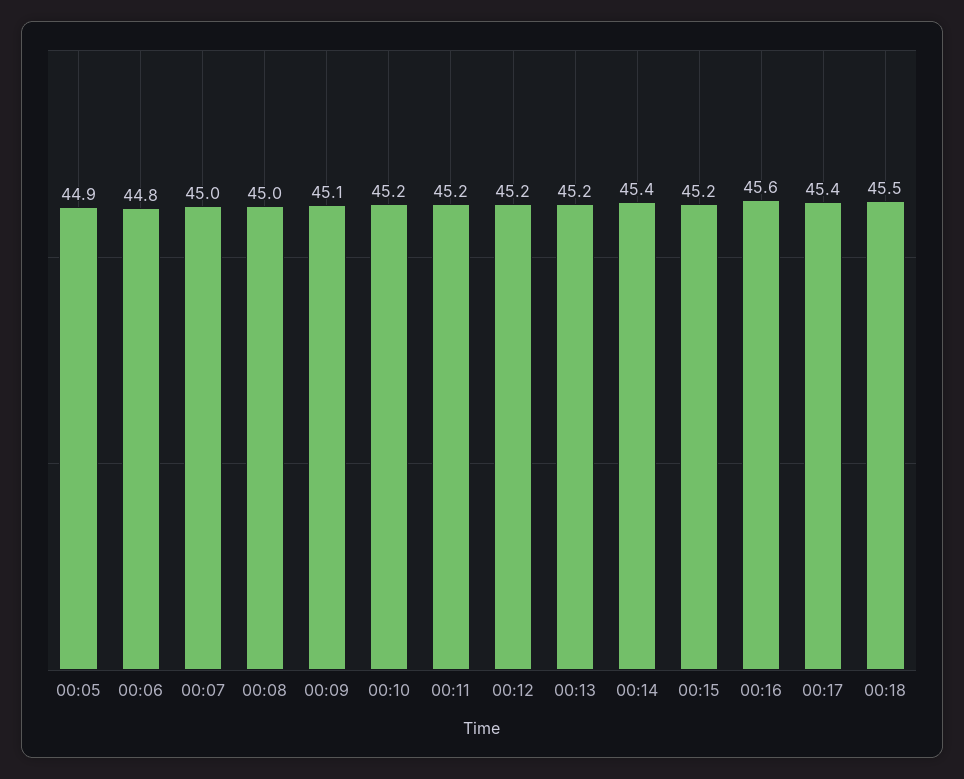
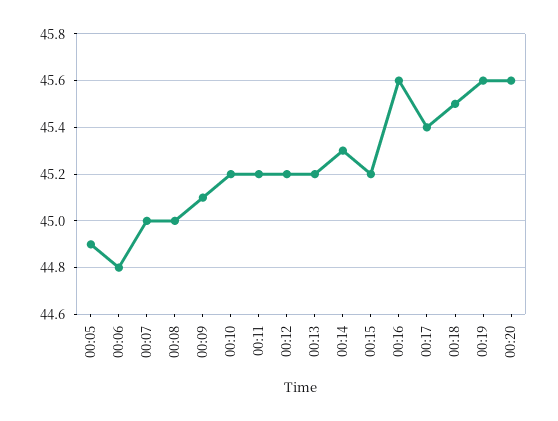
00:14: 45.4 -> 45.3
00:19: none -> 45.6
00:20: none -> 45.6

